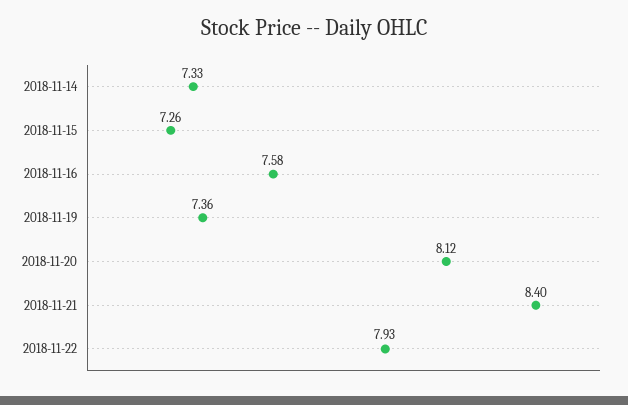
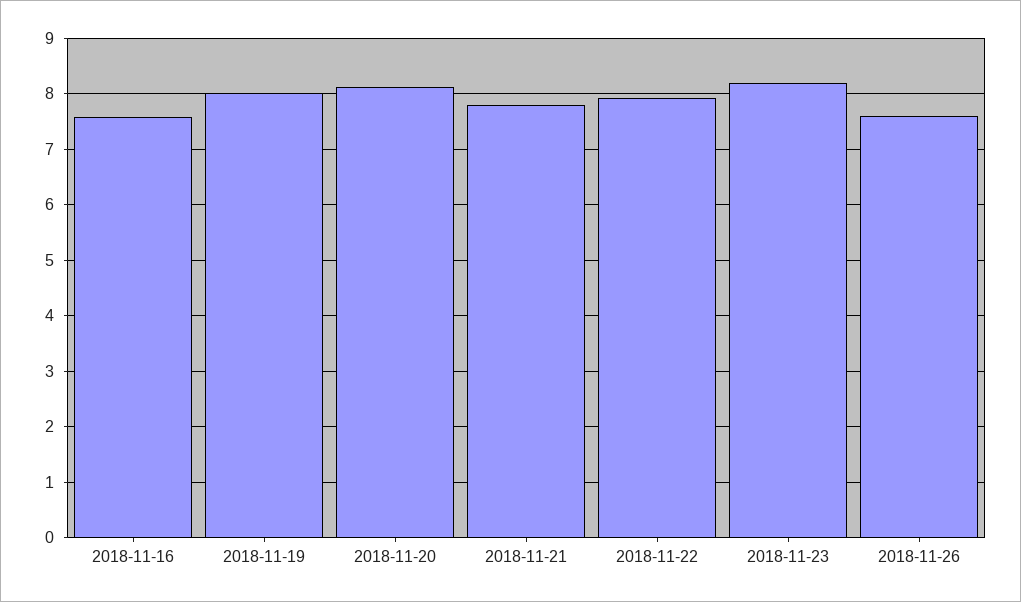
2018-11-14: 7.33 -> none
2018-11-15: 7.26 -> none
2018-11-19: 7.36 -> 8
2018-11-21: 8.4 -> 7.8
2018-11-23: none -> 8.2
2018-11-26: none -> 7.6

